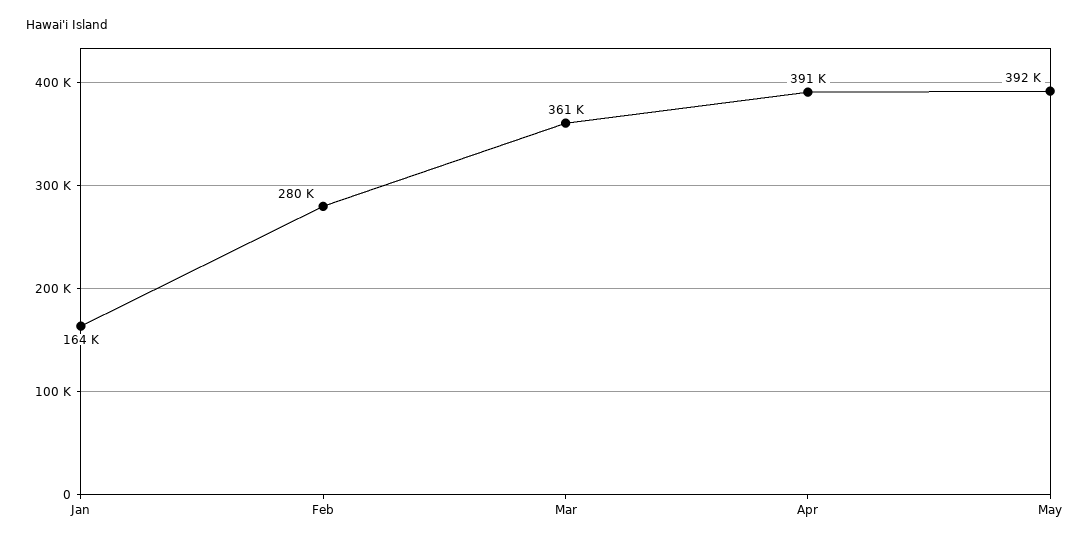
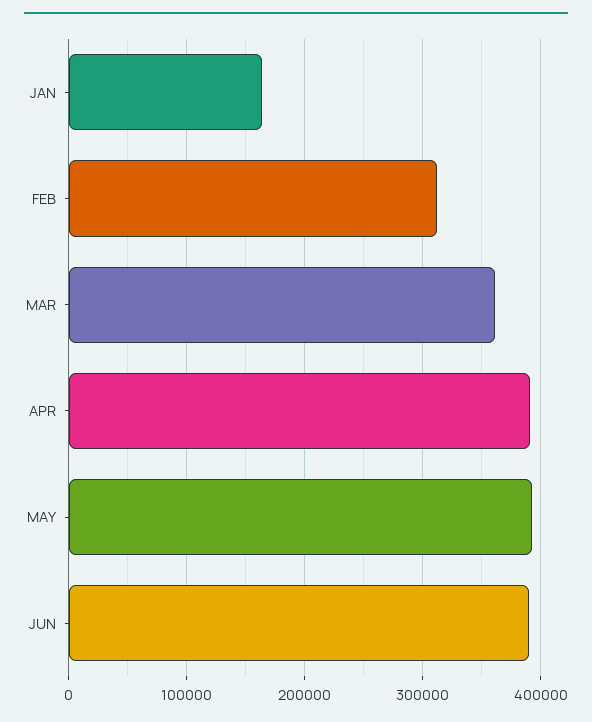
Feb: 280000 -> 310000
JUN: none -> 390000

